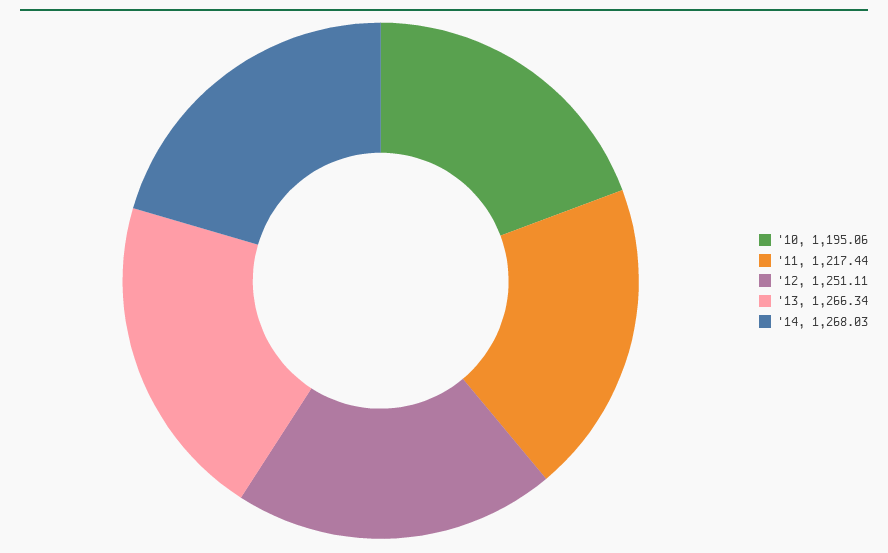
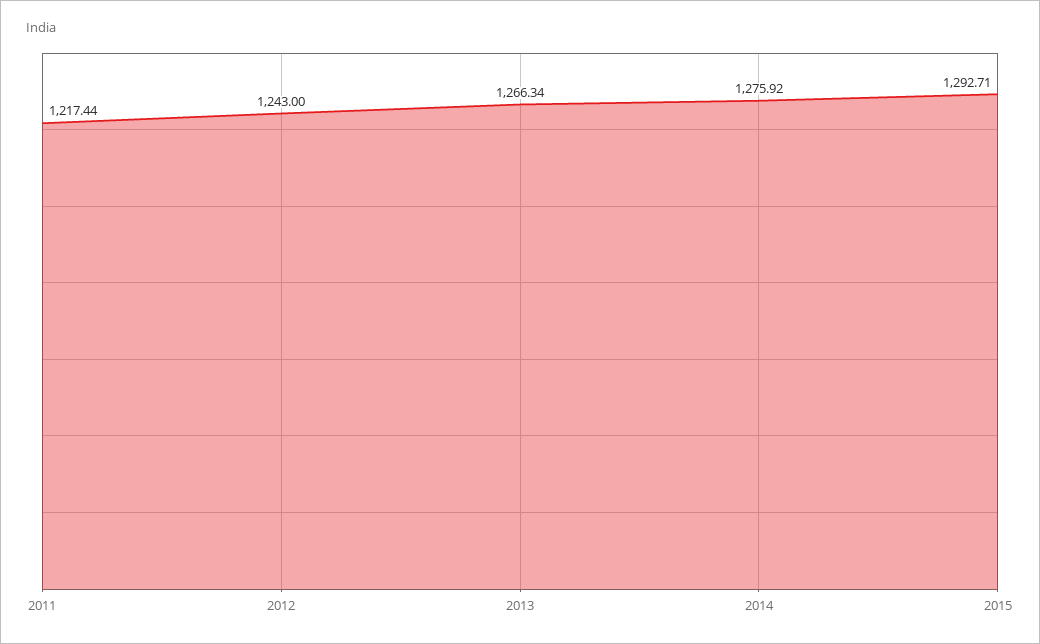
'10: 1195.06 -> none
'12: 1251.11 -> 1243
'14: 1268.03 -> 1275.92
2015: none -> 1292.71

